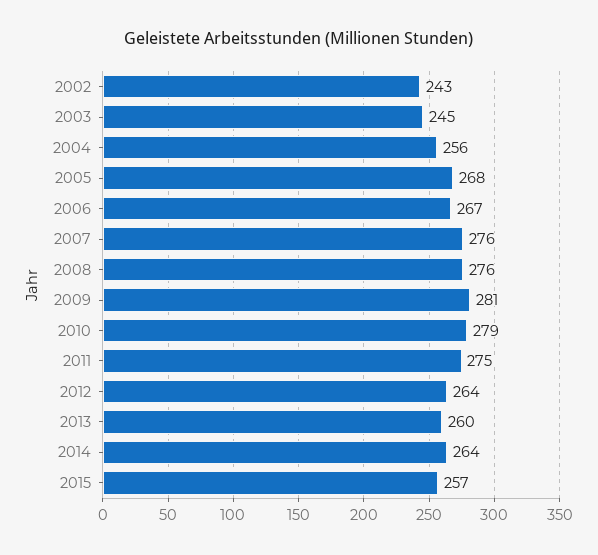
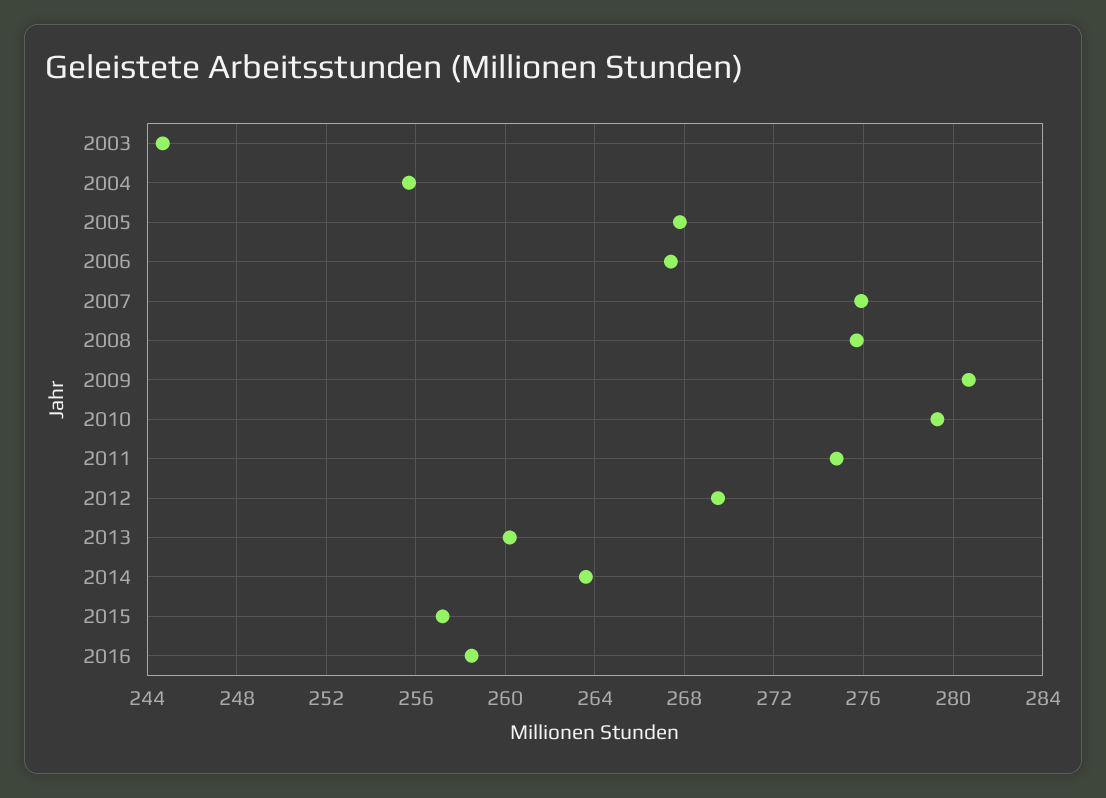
2002: 243 -> none
2012: 264 -> 269.5
2016: none -> 258.5

